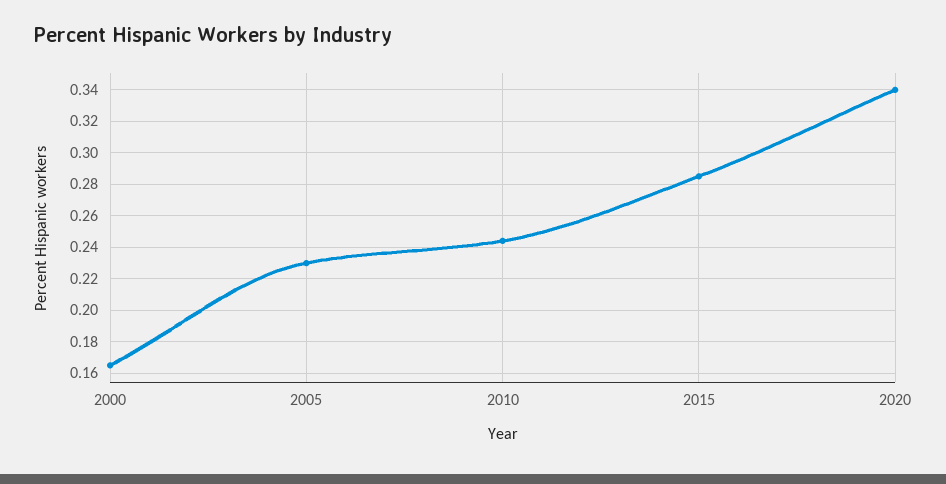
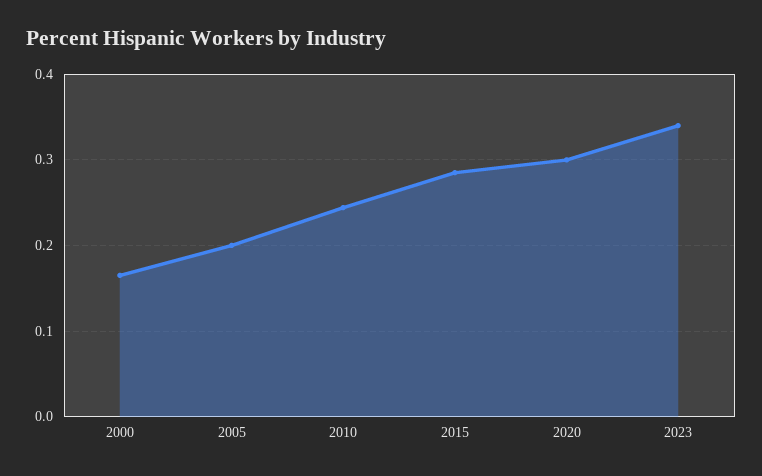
2005: 0.23 -> 0.2
2020: 0.34 -> 0.3
2023: none -> 0.34

